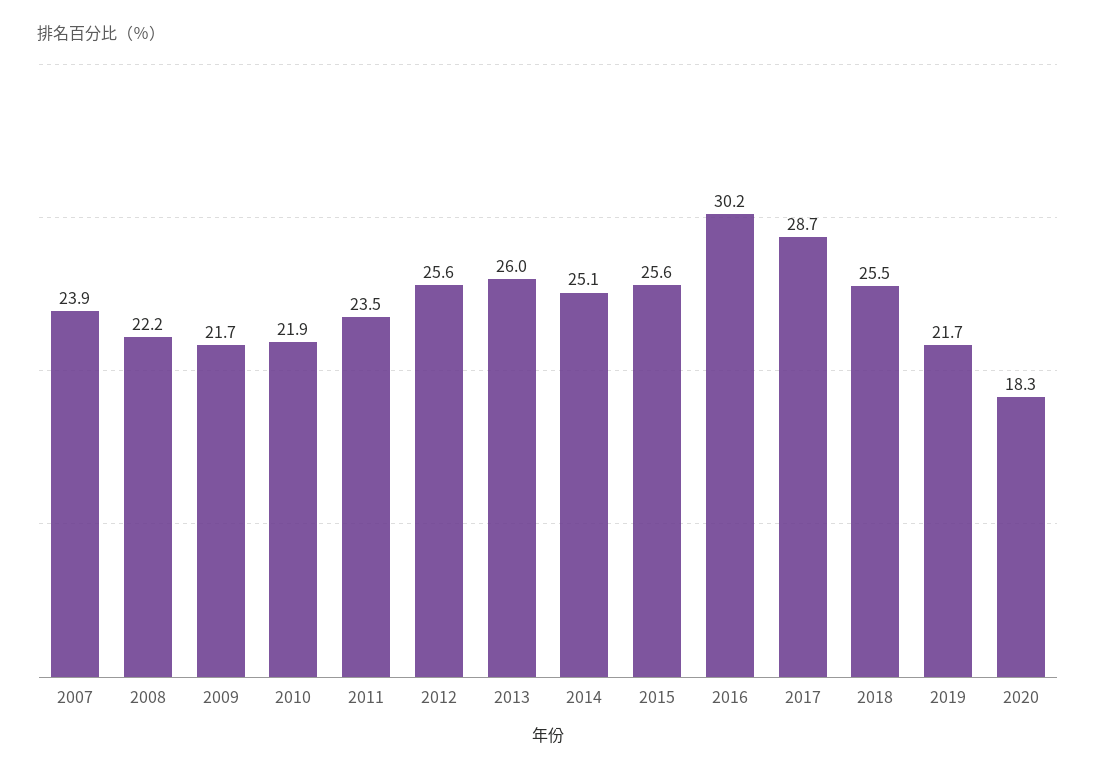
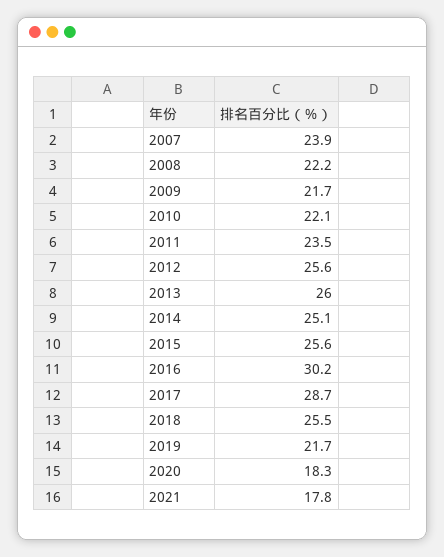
2010: 21.9 -> 22.1
2021: none -> 17.8

